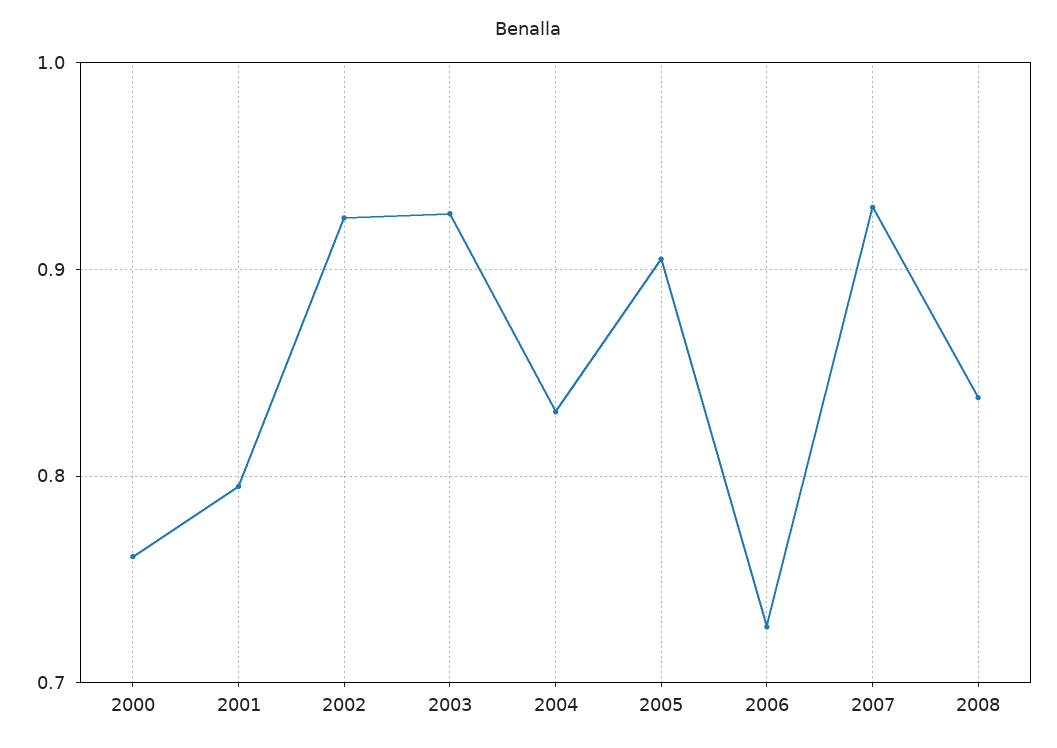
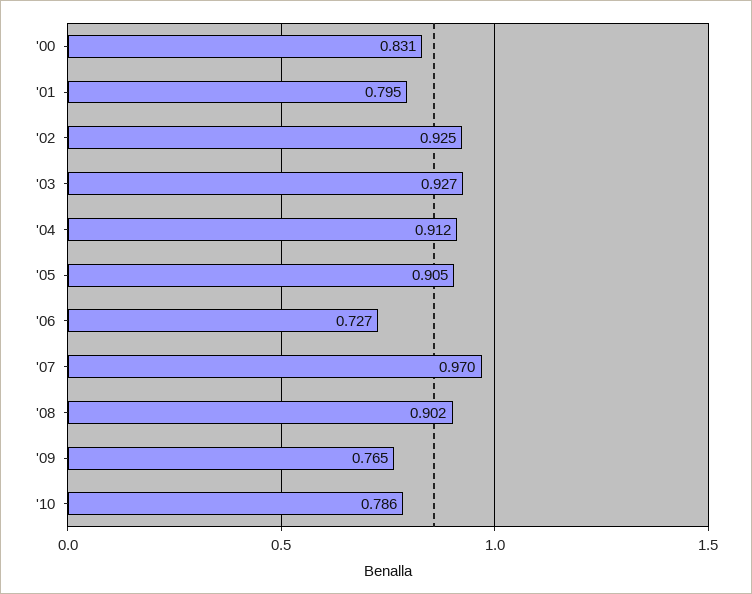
2000: 0.76 -> 0.831
2004: 0.83 -> 0.912
2007: 0.93 -> 0.97
2008: 0.84 -> 0.902
'09: none -> 0.765
'10: none -> 0.786

